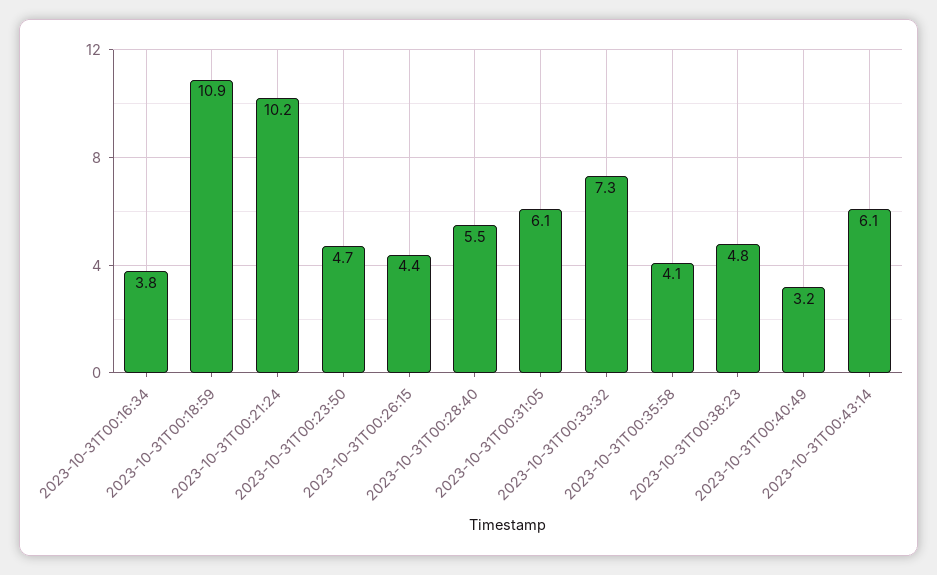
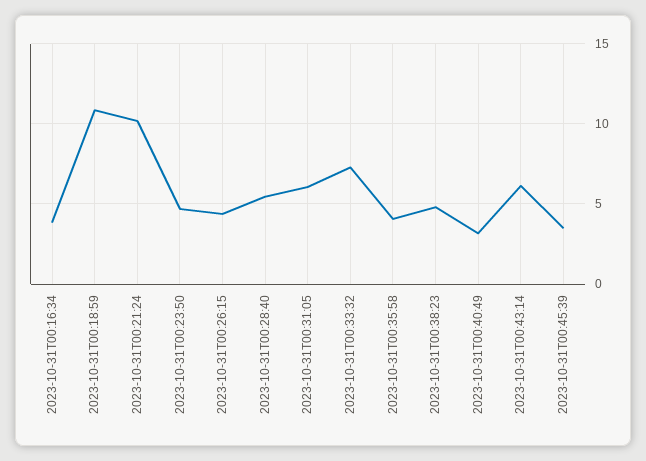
2023-10-31T00:45:39: none -> 3.5

